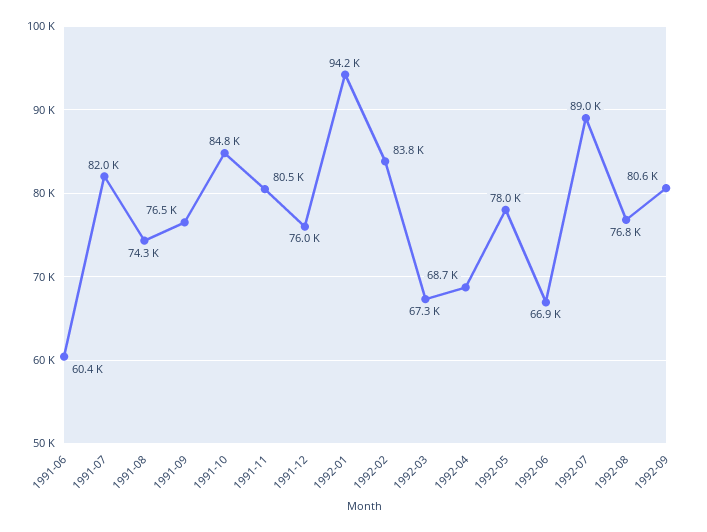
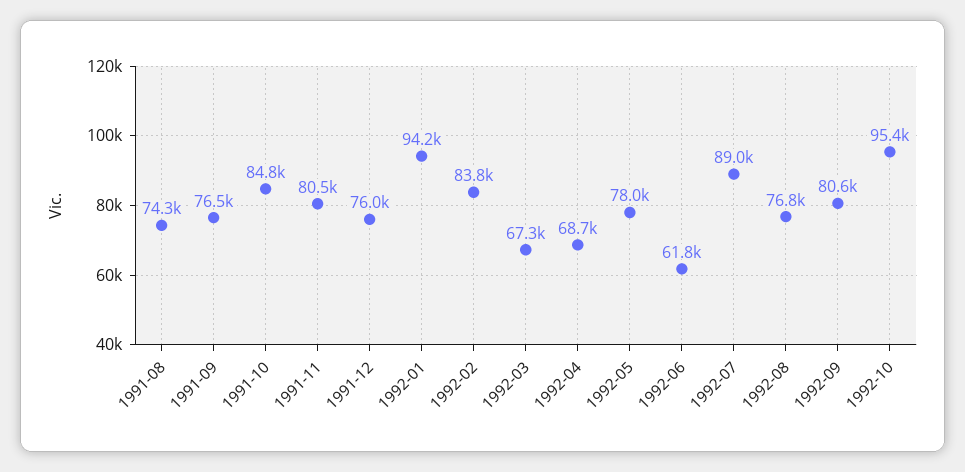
1991-06: 60400 -> none
1991-07: 82000 -> none
1992-06: 66900 -> 61800
1992-10: none -> 95400

